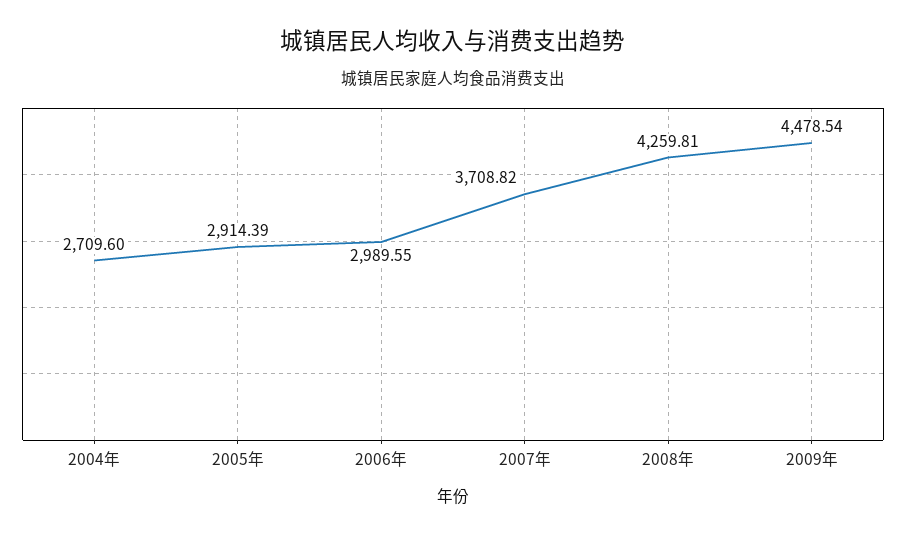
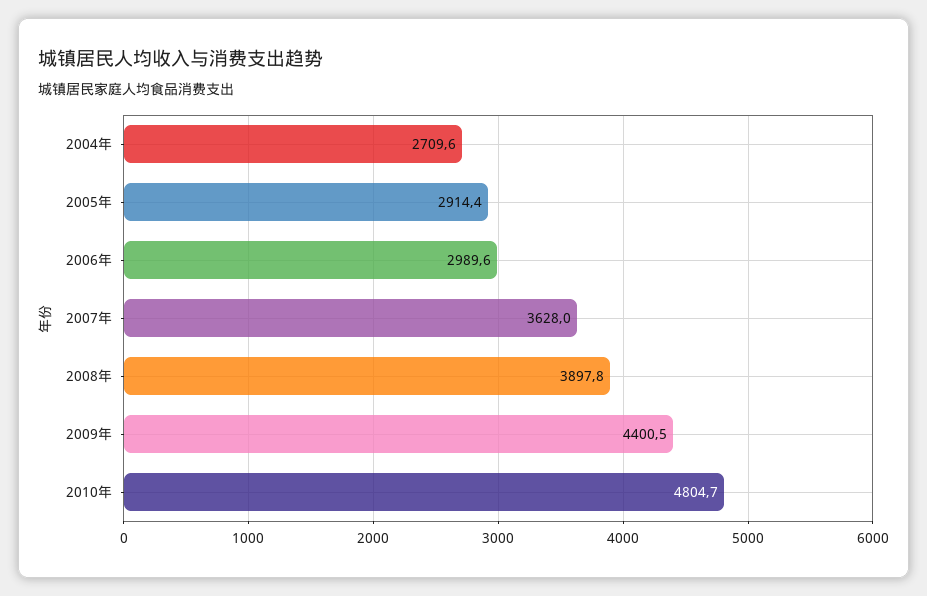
2007年: 3708.82 -> 3628
2008年: 4259.81 -> 3897.8
2009年: 4478.54 -> 4400.5
2010年: none -> 4804.7

